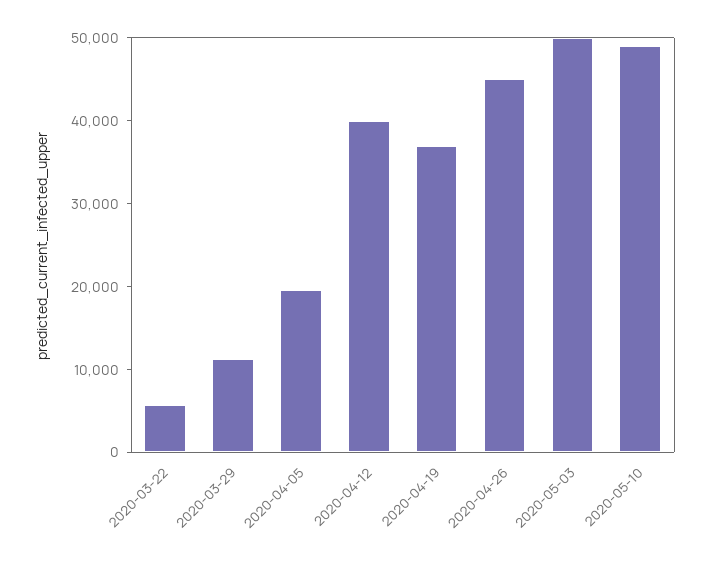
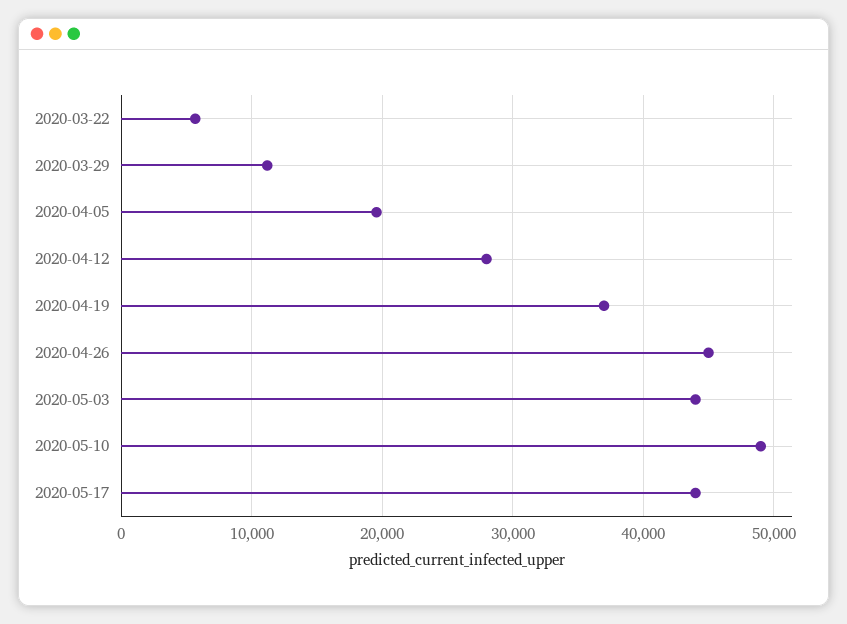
2020-04-12: 40000 -> 28000
2020-05-03: 50000 -> 44000
2020-05-17: none -> 44000

